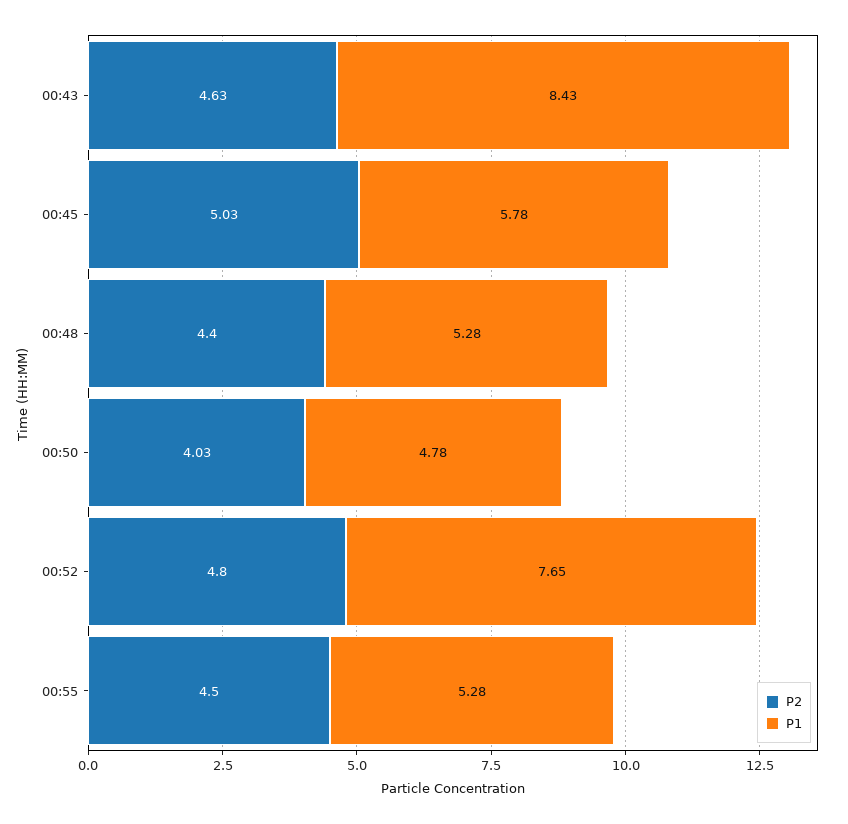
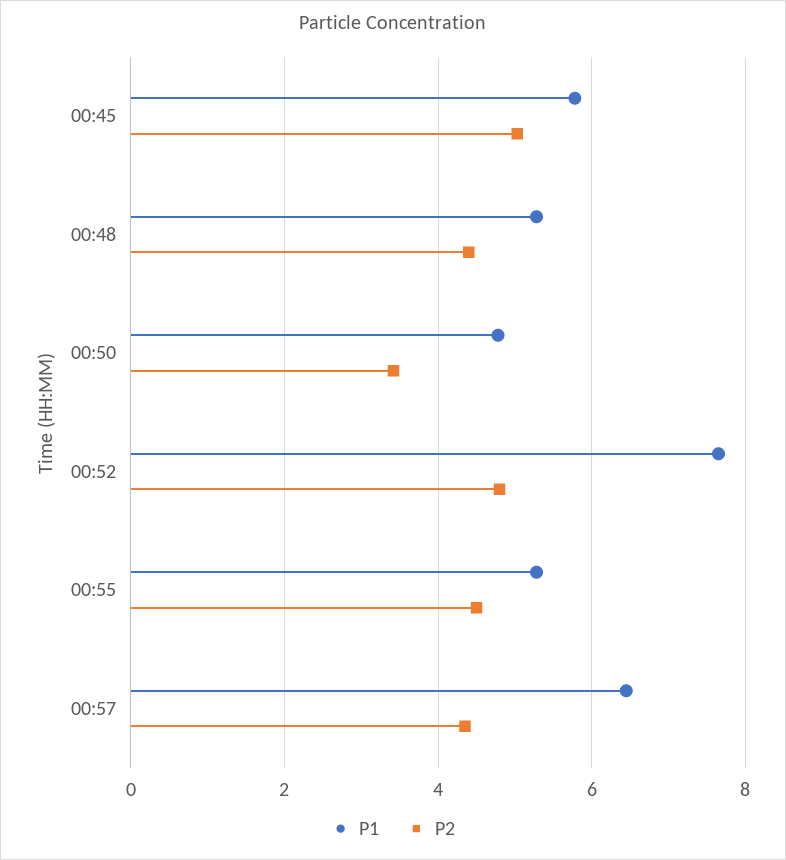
P2, 00:43: 4.63 -> none
P1, 00:43: 8.43 -> none
P2, 00:50: 4.03 -> 3.4
P1, 00:57: none -> 6.4
P2, 00:57: none -> 4.4

